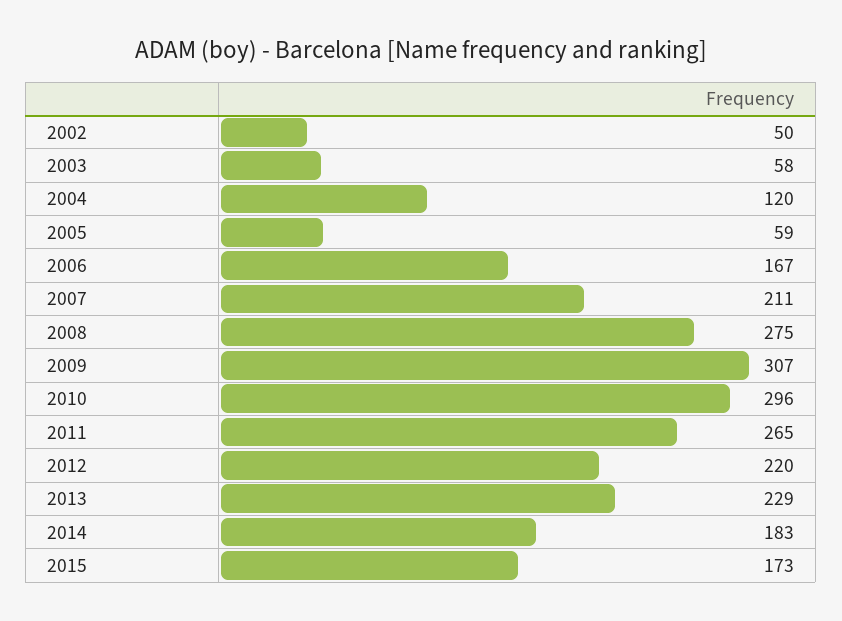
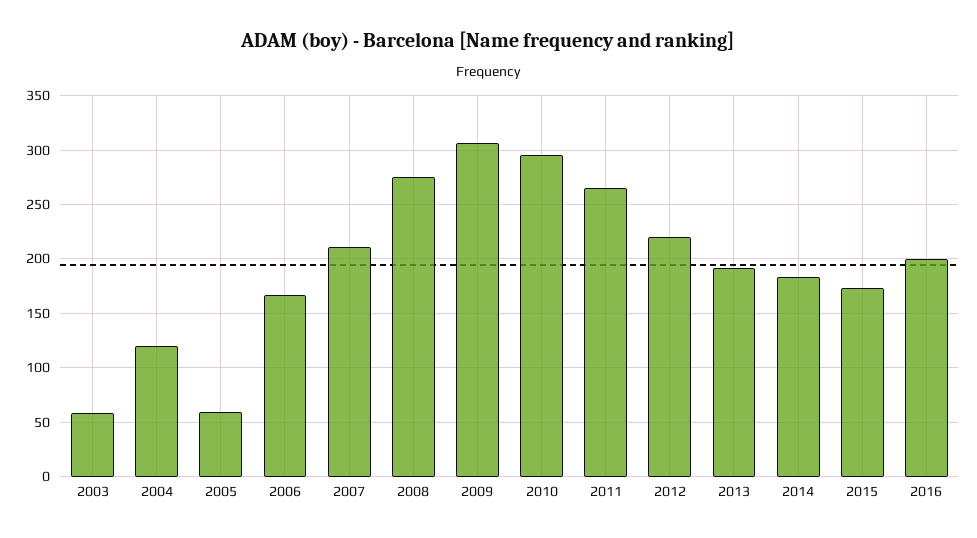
2002: 50 -> none
2013: 229 -> 190
2016: none -> 200

